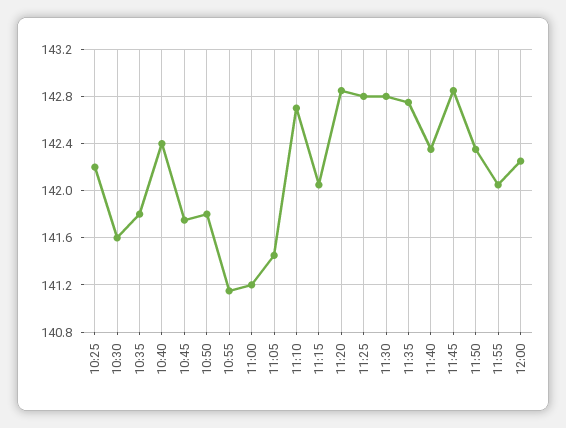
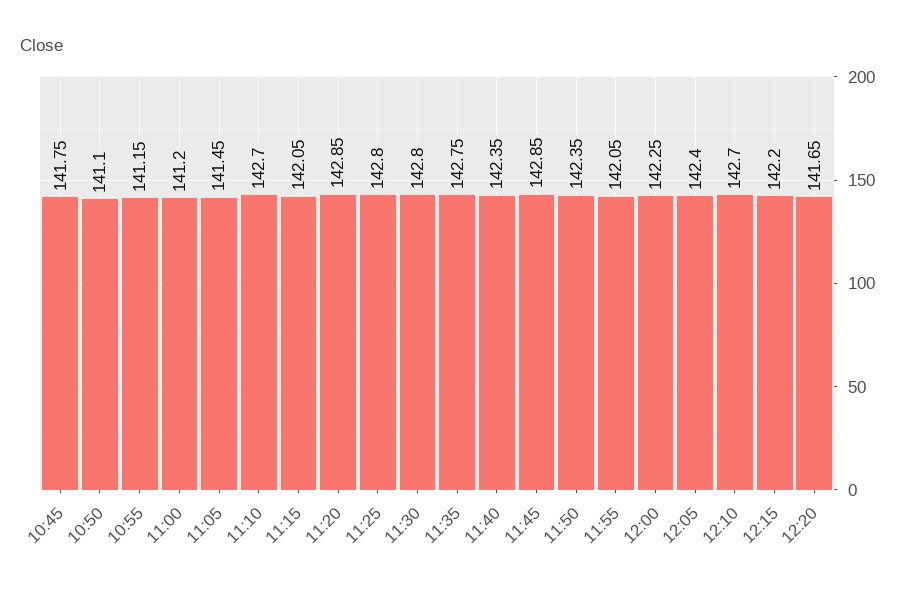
10:25: 142.2 -> none
10:30: 141.6 -> none
10:35: 141.8 -> none
10:40: 142.4 -> none
10:50: 141.8 -> 141.1
12:05: none -> 142.4
12:10: none -> 142.7
12:15: none -> 142.2
12:20: none -> 141.65

